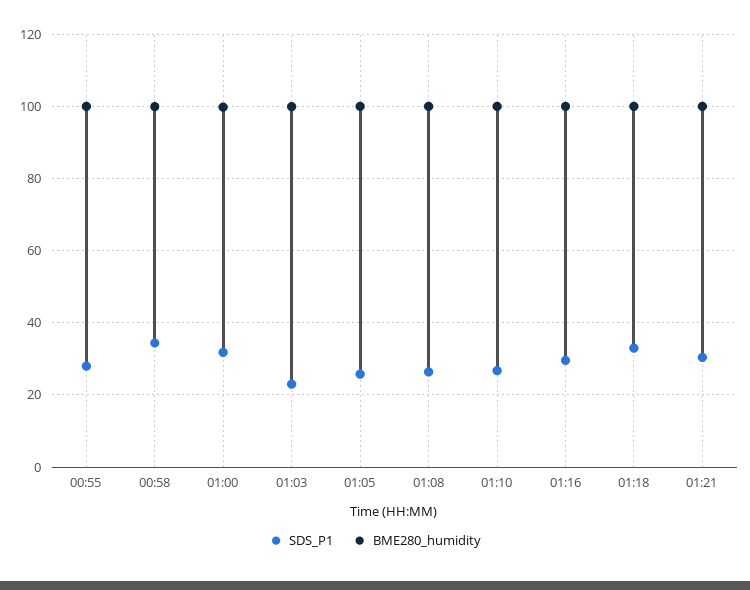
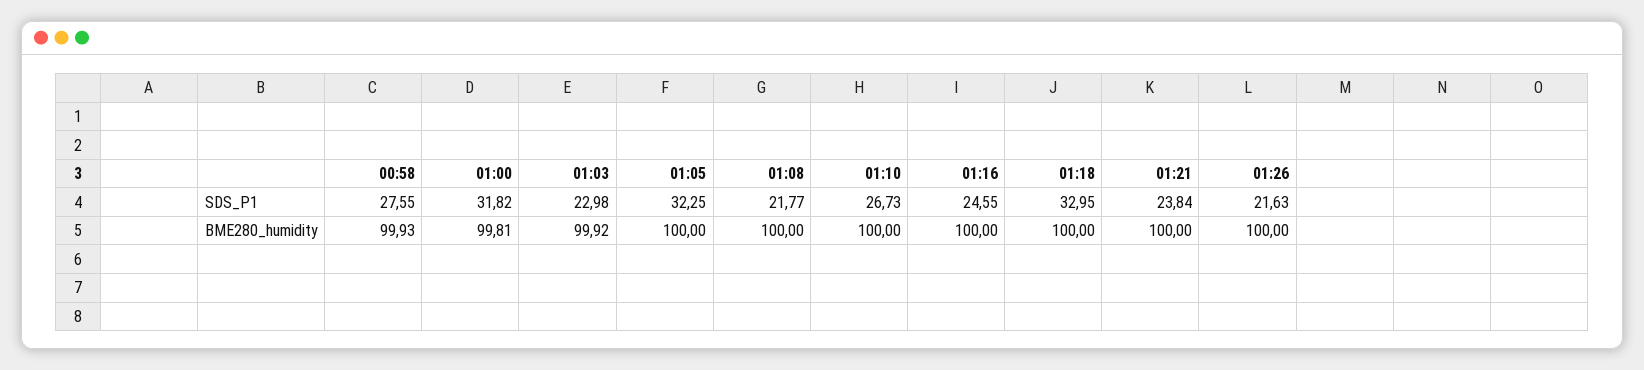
SDS_P1, 00:55: 28 -> none
BME280_humidity, 00:55: 100 -> none
SDS_P1, 00:58: 34 -> 27.55
SDS_P1, 01:05: 26 -> 32.25
SDS_P1, 01:08: 26 -> 21.77
SDS_P1, 01:16: 30 -> 24.55
SDS_P1, 01:21: 30 -> 23.84
SDS_P1, 01:26: none -> 21.63
BME280_humidity, 01:26: none -> 100

